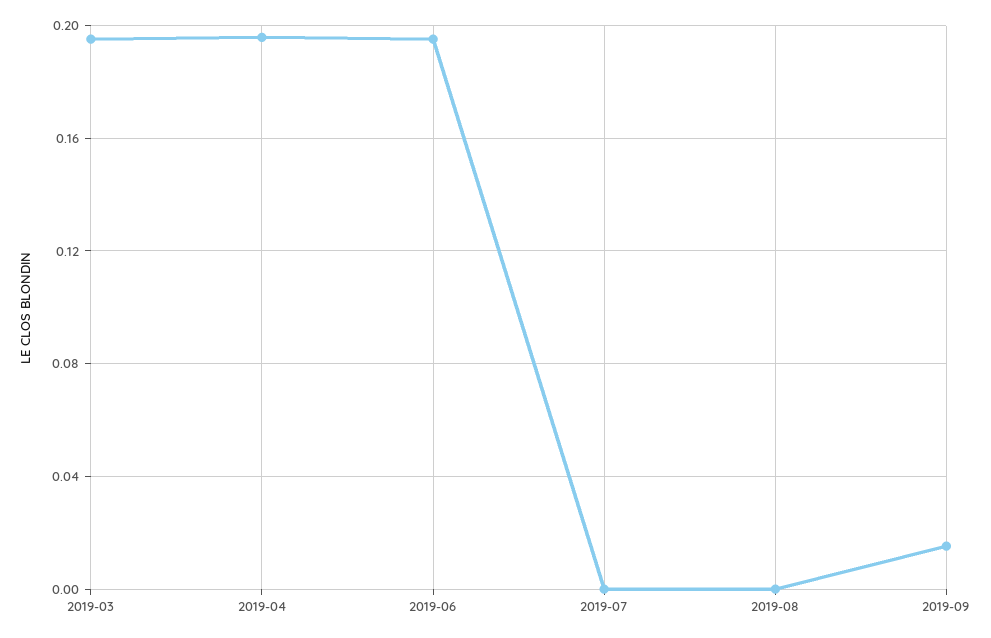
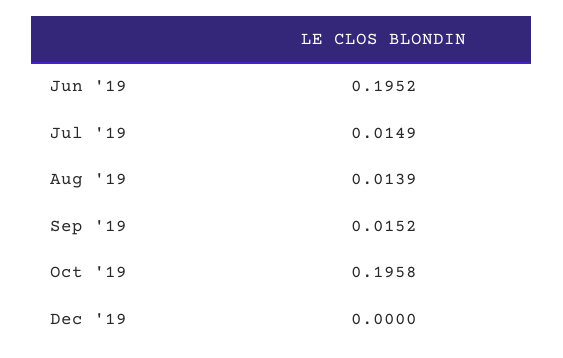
2019-03: 0.195 -> none
2019-04: 0.195 -> none
2019-07: 0 -> 0.0149
2019-08: 0 -> 0.0139
Oct '19: none -> 0.1958
Dec '19: none -> 0

